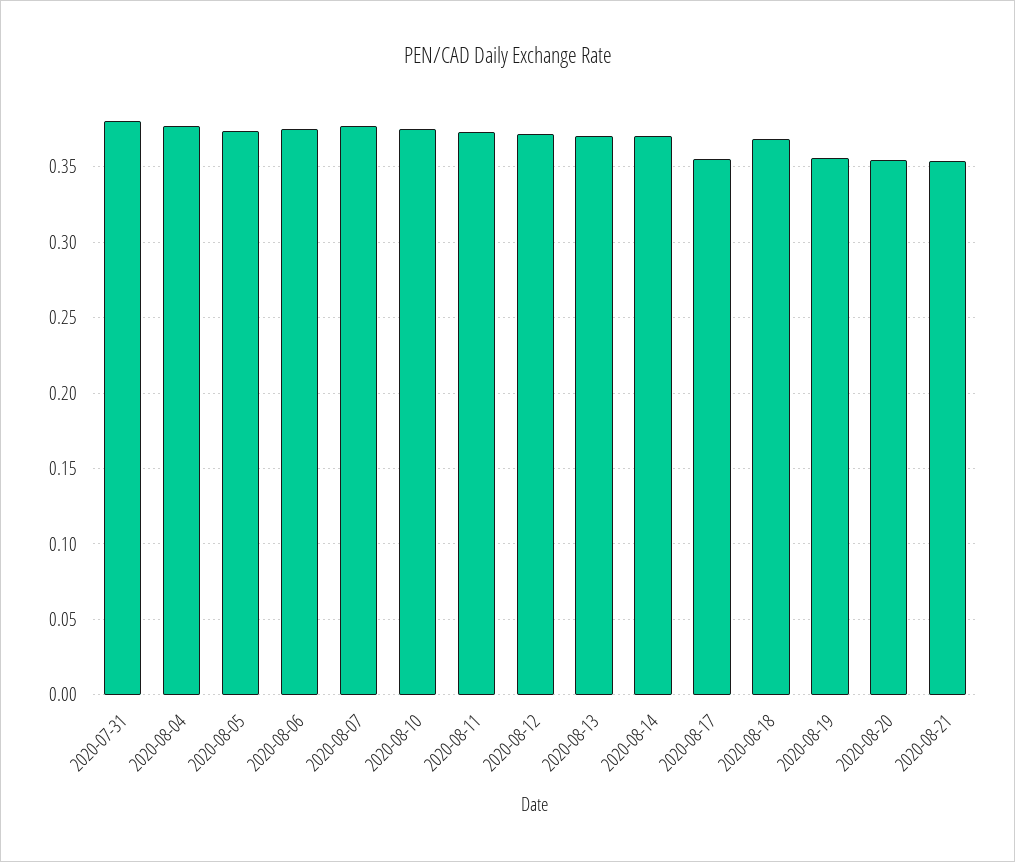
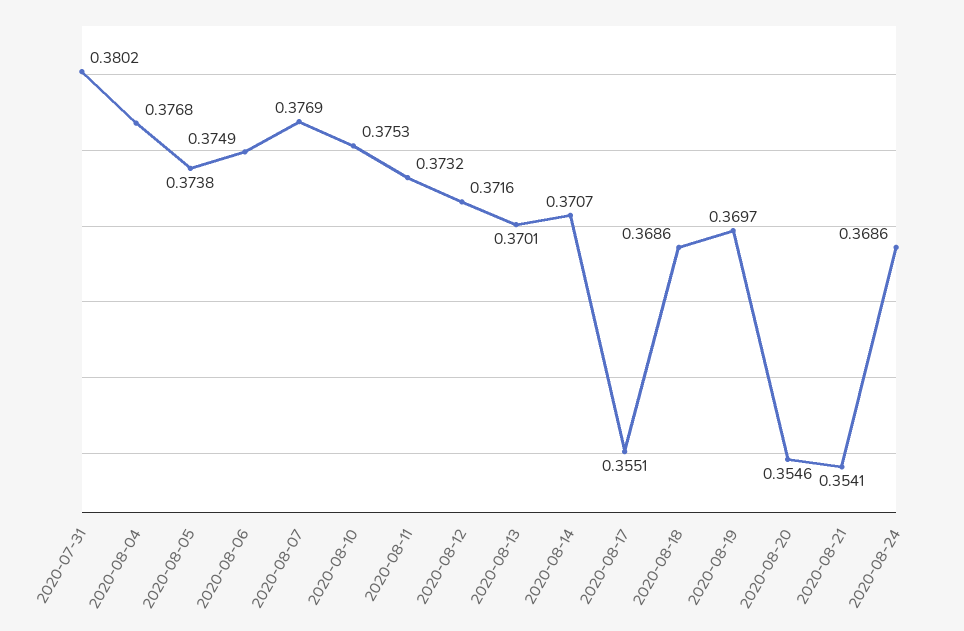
2020-08-19: 0.355 -> 0.3697
2020-08-24: none -> 0.3686

